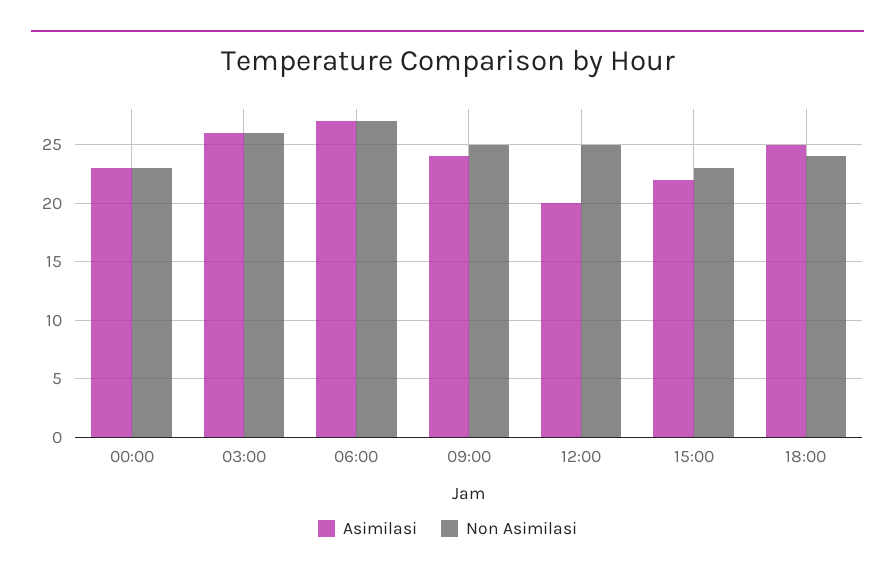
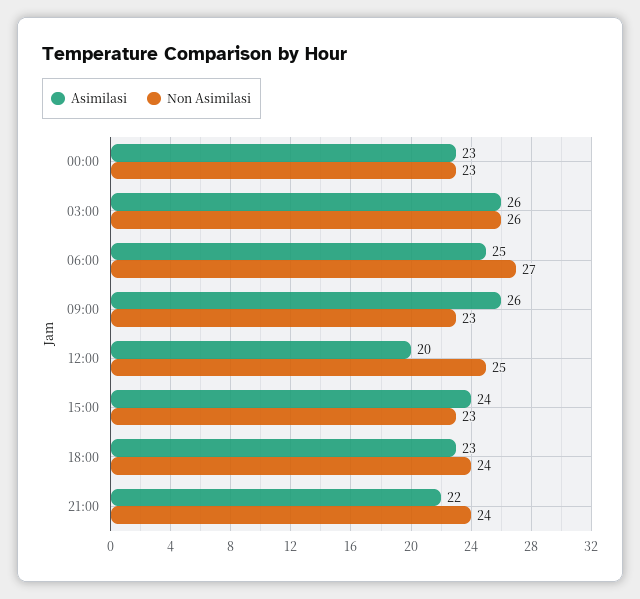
Asimilasi, 06:00: 27 -> 25
Asimilasi, 09:00: 24 -> 26
Non Asimilasi, 09:00: 25 -> 23
Asimilasi, 15:00: 22 -> 24
Asimilasi, 18:00: 25 -> 23
Asimilasi, 21:00: none -> 22
Non Asimilasi, 21:00: none -> 24

